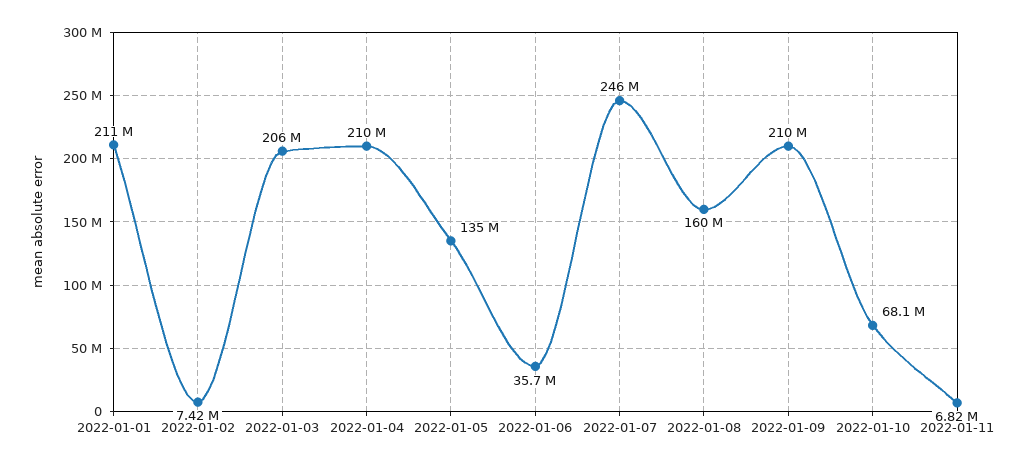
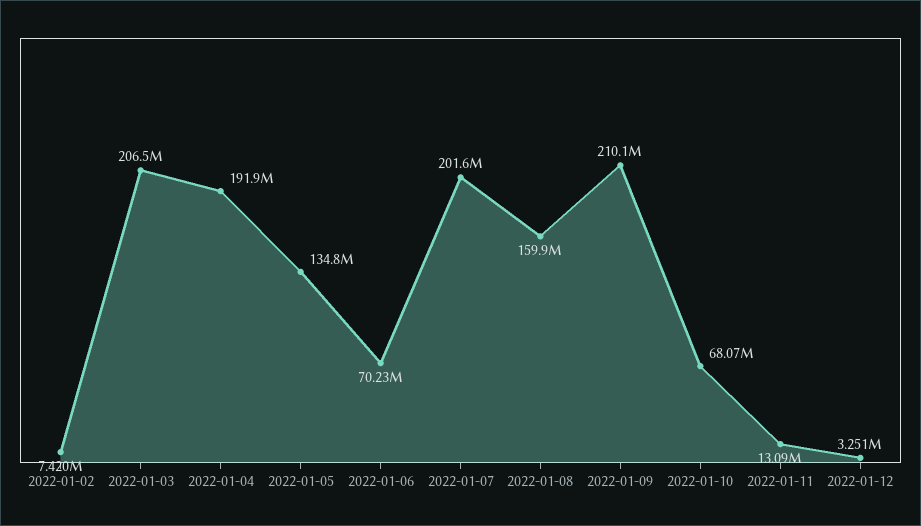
2022-01-01: 211000000 -> none
2022-01-04: 210000000 -> 191900000
2022-01-06: 35700000 -> 70230000
2022-01-07: 246000000 -> 201600000
2022-01-11: 6820000 -> 13090000
2022-01-12: none -> 3251000

